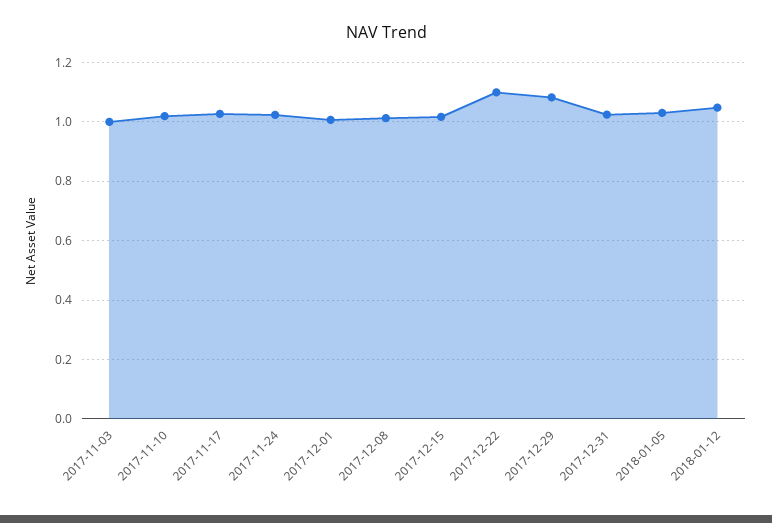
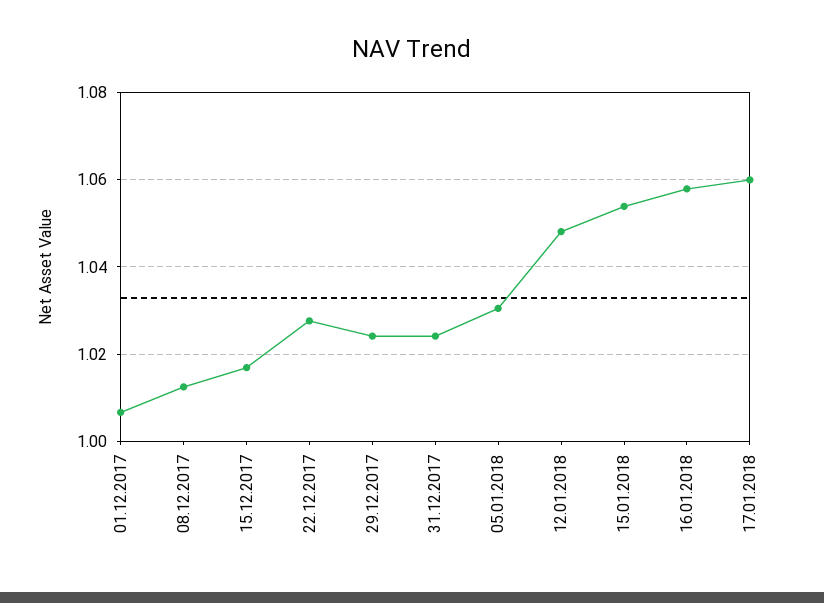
2017-11-03: 1 -> none
2017-11-10: 1.025 -> none
2017-11-17: 1.025 -> none
2017-11-24: 1.025 -> none
2017-12-22: 1.1 -> 1.028
2017-12-29: 1.075 -> 1.024
15.01.2018: none -> 1.054
16.01.2018: none -> 1.058
17.01.2018: none -> 1.06

